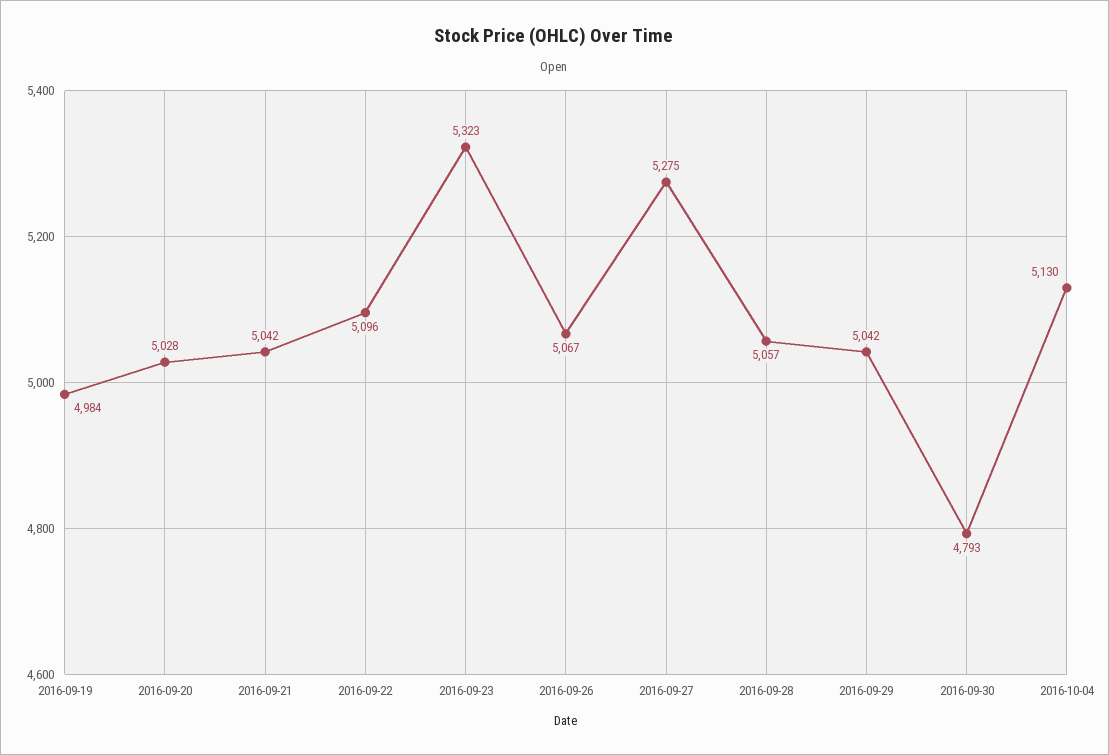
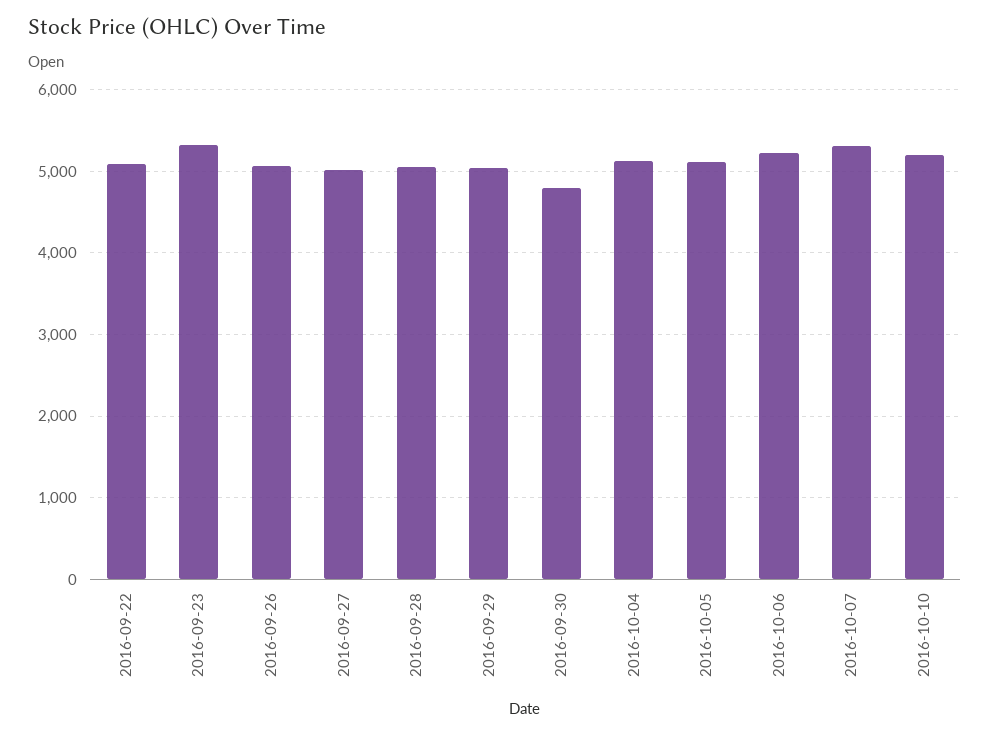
2016-09-19: 4984 -> none
2016-09-20: 5028 -> none
2016-09-21: 5042 -> none
2016-09-27: 5275 -> 5000
2016-10-05: none -> 5100
2016-10-06: none -> 5200
2016-10-07: none -> 5300
2016-10-10: none -> 5200

